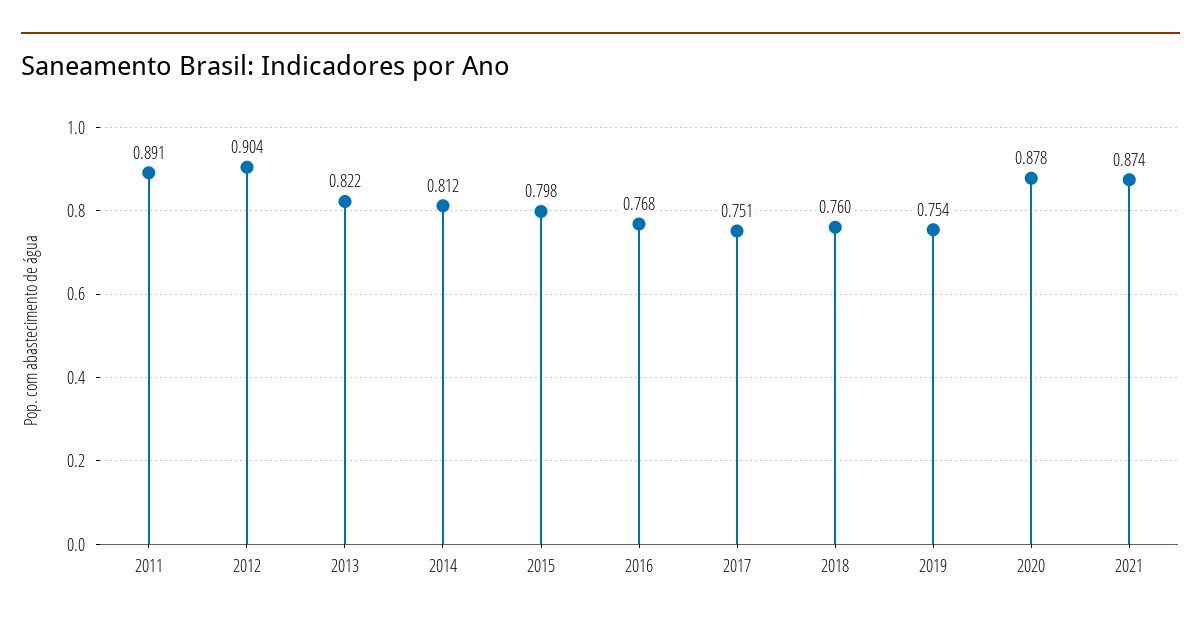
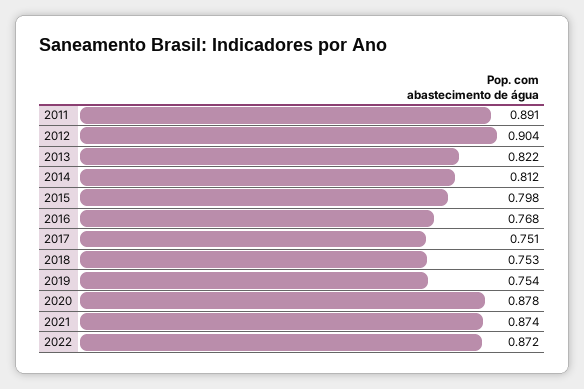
2018: 0.76 -> 0.753
2022: none -> 0.872

